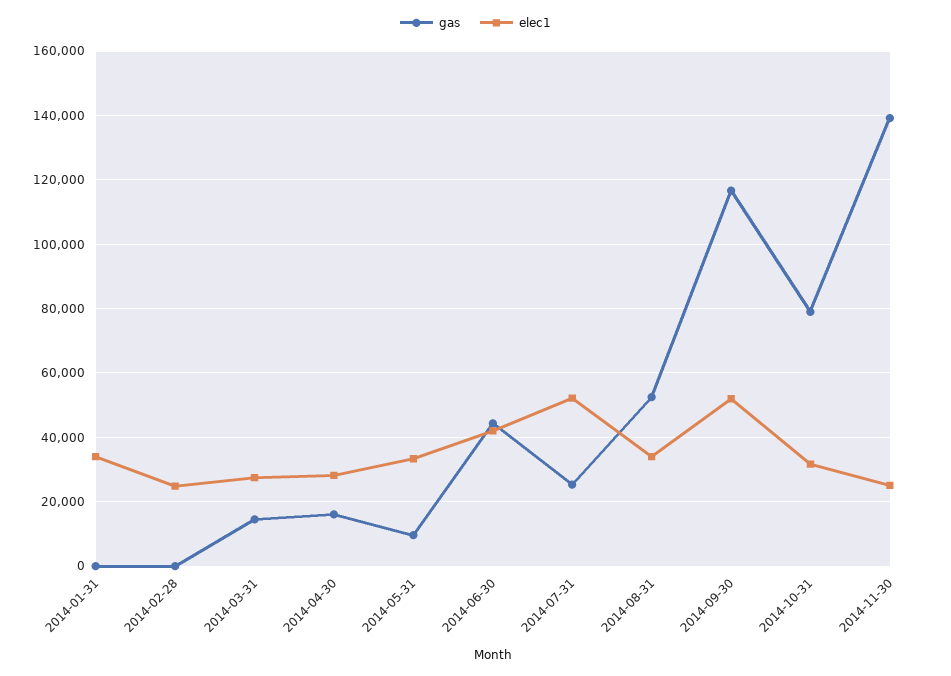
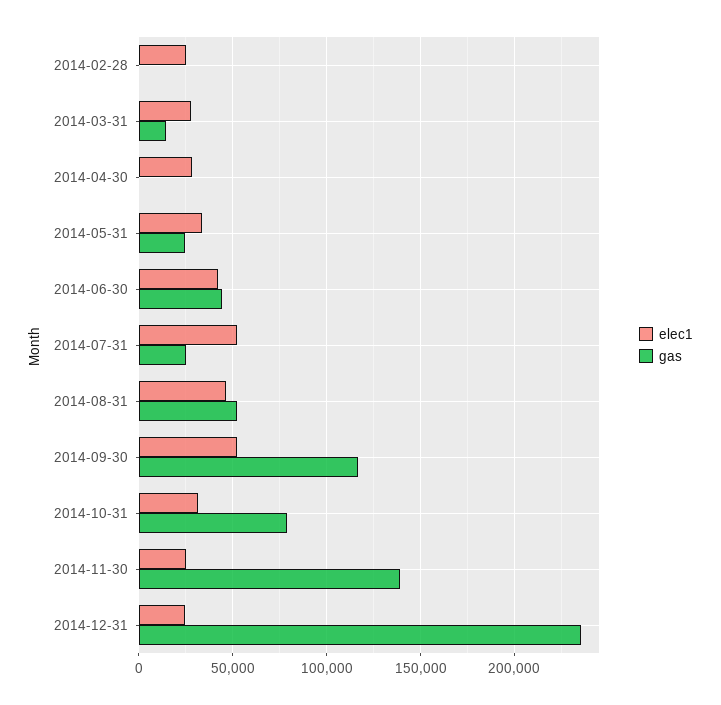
gas, 2014-01-31: 0 -> none
elec1, 2014-01-31: 34000 -> none
gas, 2014-04-30: 16000 -> 0
gas, 2014-05-31: 10000 -> 25000
elec1, 2014-08-31: 34000 -> 45000
elec1, 2014-12-31: none -> 25000
gas, 2014-12-31: none -> 235000

